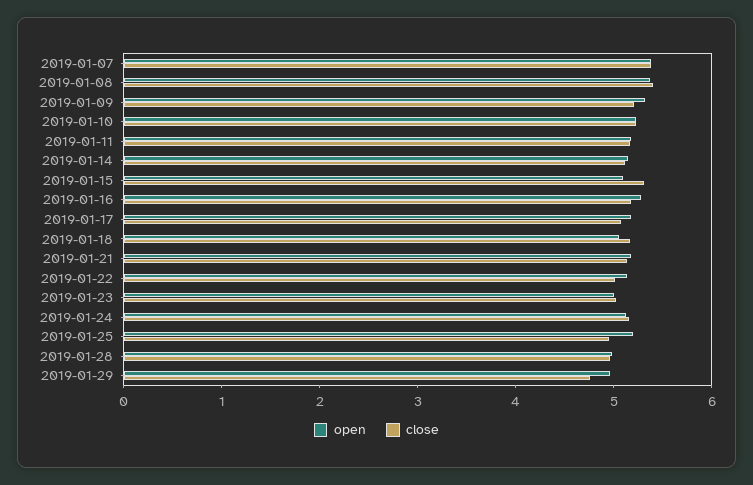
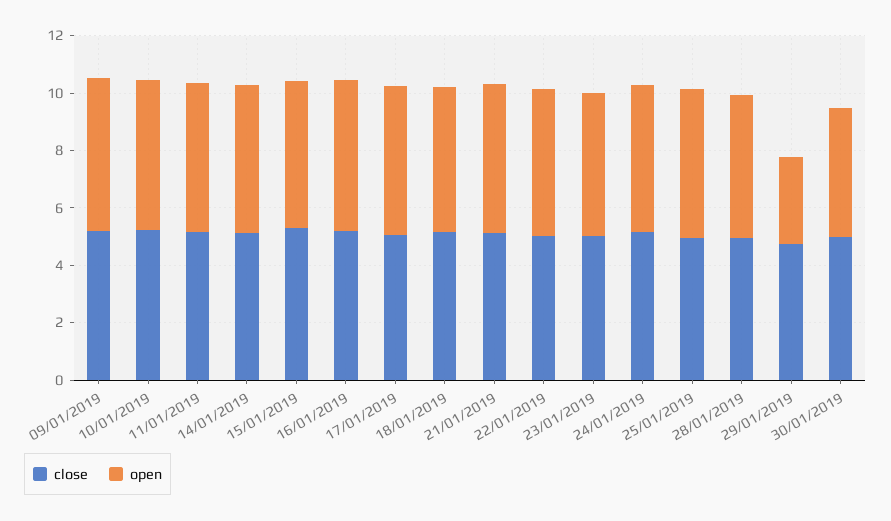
open, 2019-01-07: 5.4 -> none
close, 2019-01-07: 5.4 -> none
open, 2019-01-08: 5.4 -> none
close, 2019-01-08: 5.4 -> none
open, 2019-01-29: 5 -> 3
close, 30/01/2019: none -> 5
open, 30/01/2019: none -> 4.5

